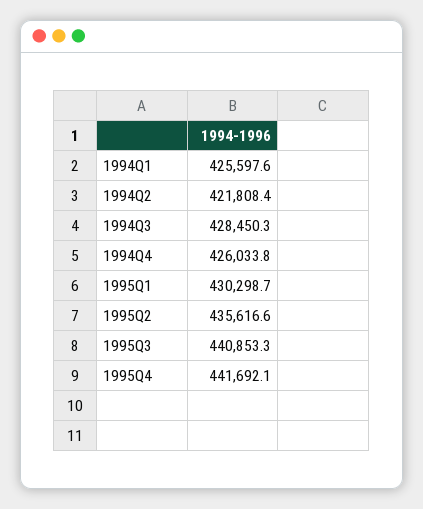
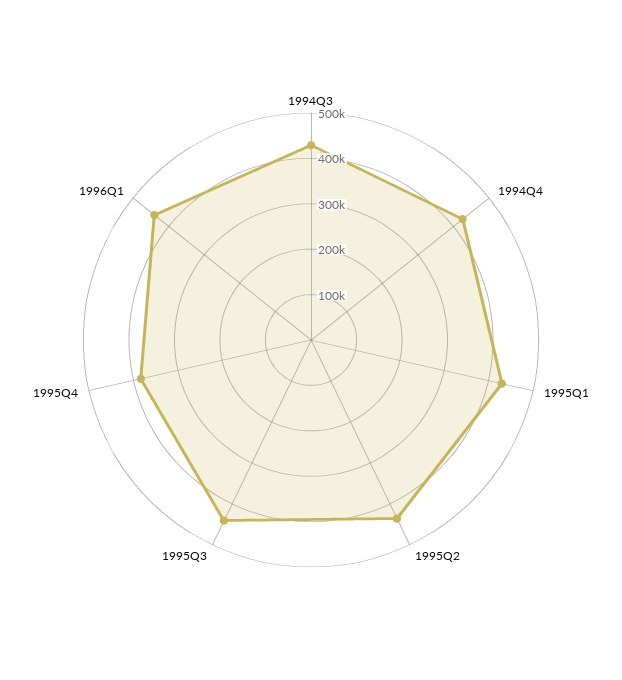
1994Q1: 425597.6 -> none
1994Q2: 421808.4 -> none
1995Q4: 441692.1 -> 380000
1996Q1: none -> 440000

